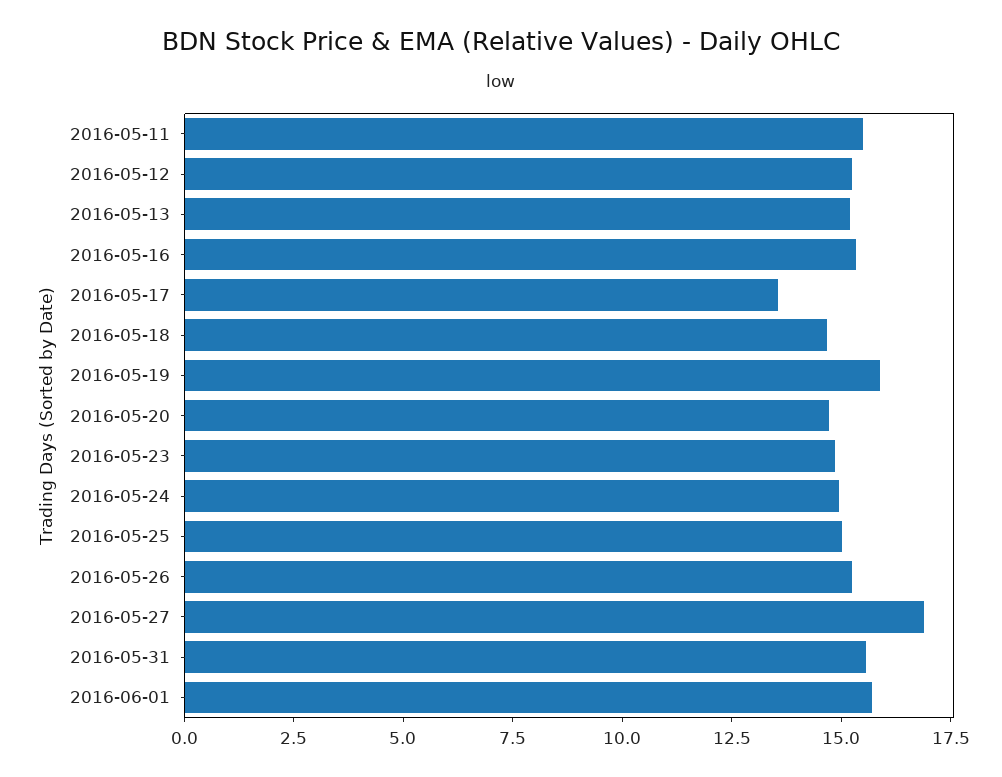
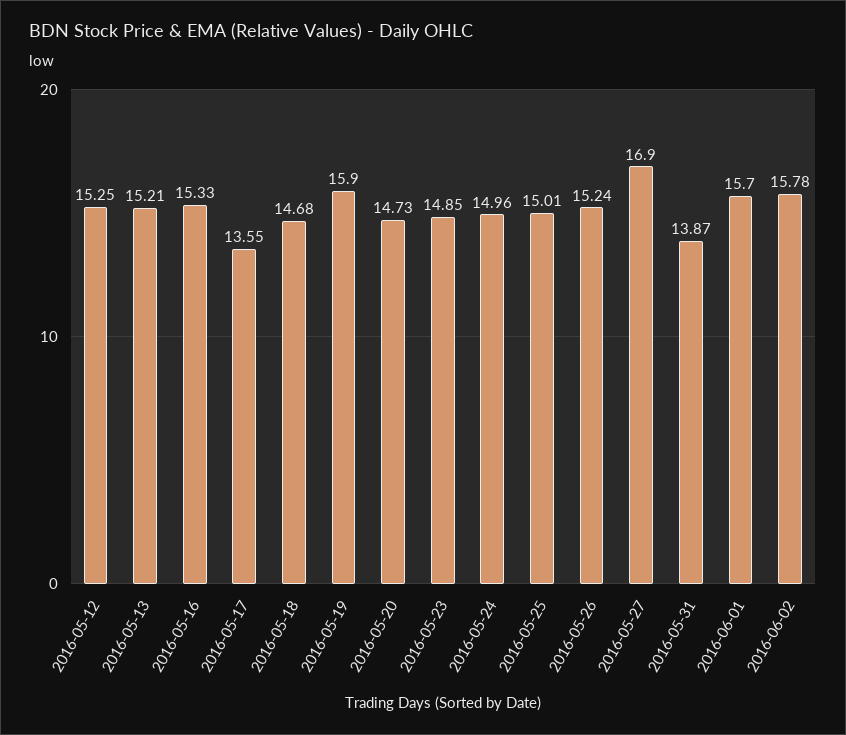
2016-05-11: 15.5 -> none
2016-05-31: 15.5 -> 13.87
2016-06-02: none -> 15.78

